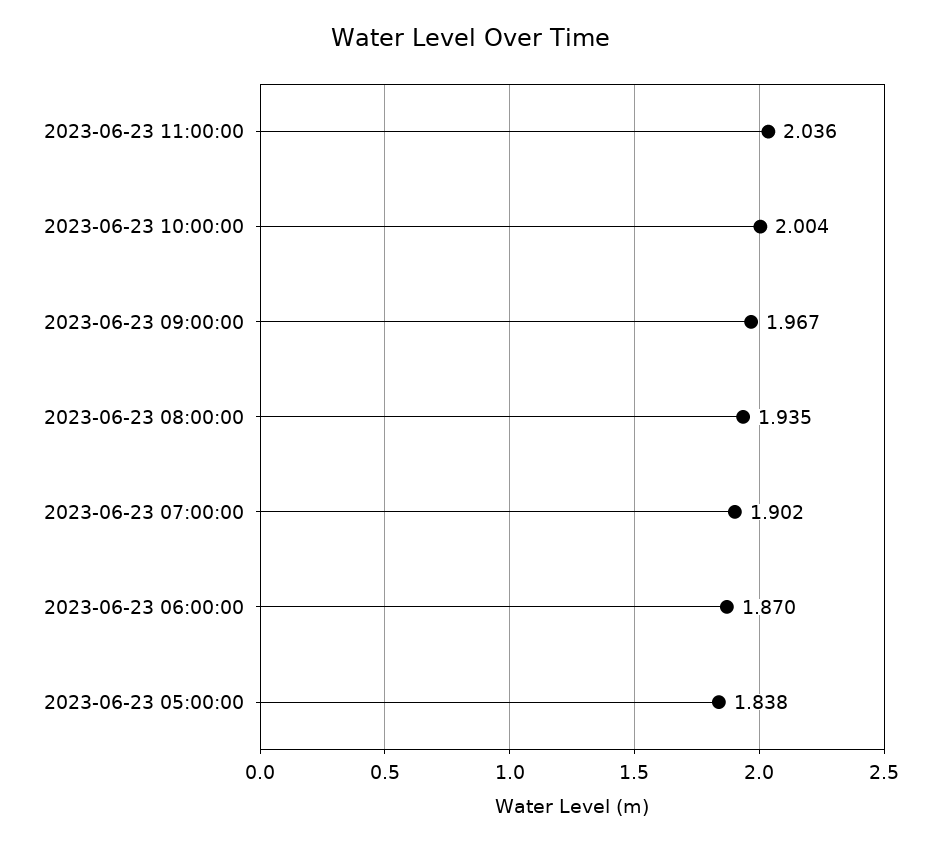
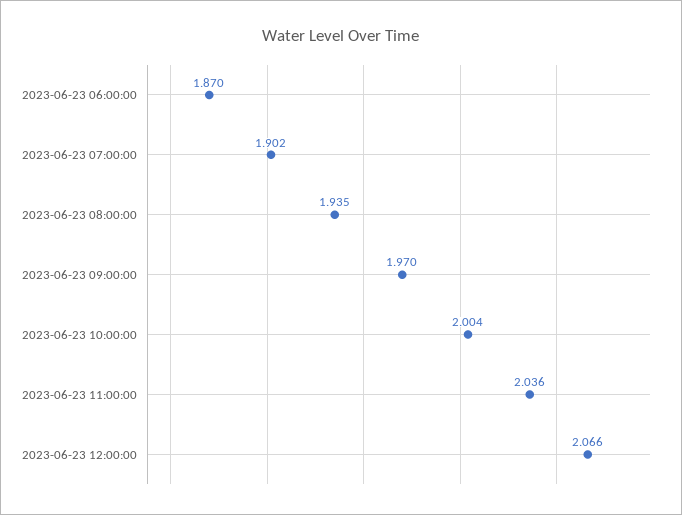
2023-06-23 09:00:00: 1.967 -> 1.97
2023-06-23 05:00:00: 1.838 -> none
2023-06-23 12:00:00: none -> 2.066

